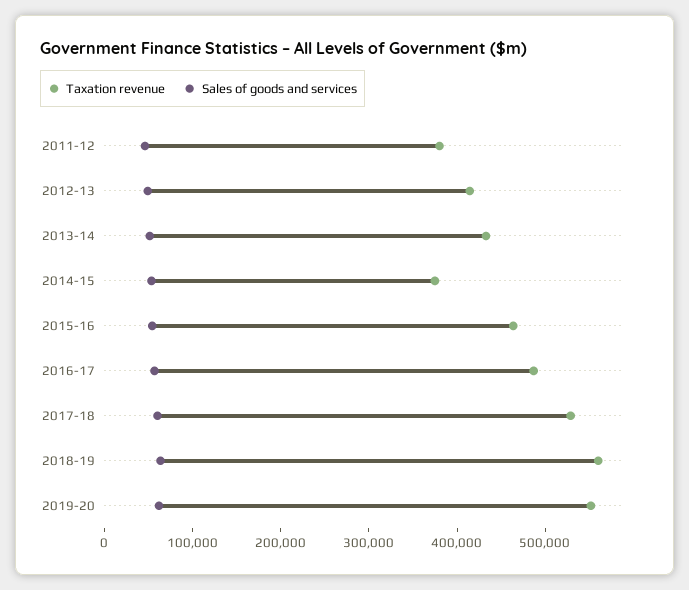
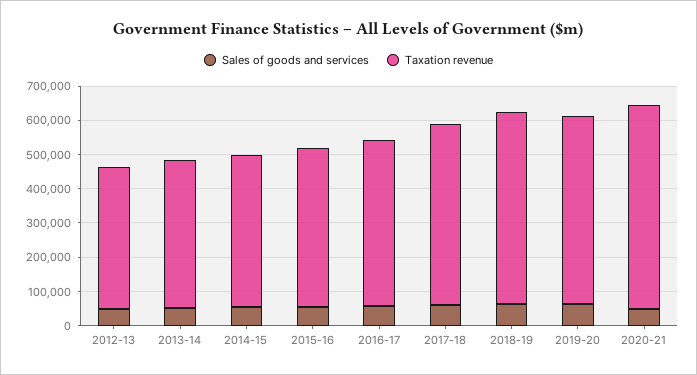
Taxation revenue, 2011-12: 380000 -> none
Sales of goods and services, 2011-12: 40000 -> none
Taxation revenue, 2014-15: 380000 -> 450000
Sales of goods and services, 2020-21: none -> 50000
Taxation revenue, 2020-21: none -> 600000

